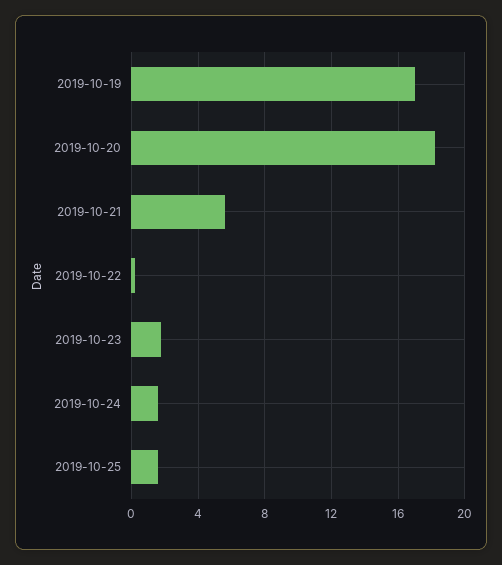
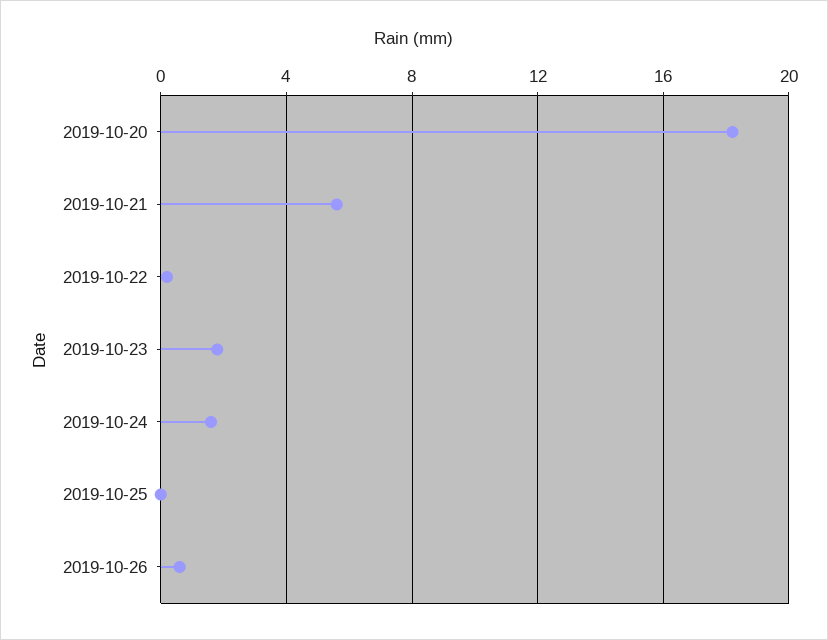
2019-10-19: 17 -> none
2019-10-25: 1.5 -> 0
2019-10-26: none -> 0.5

